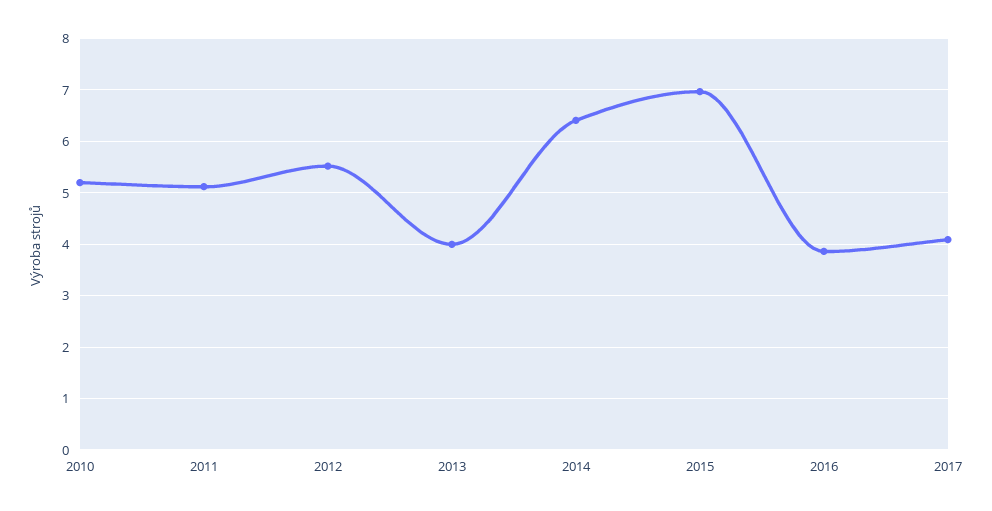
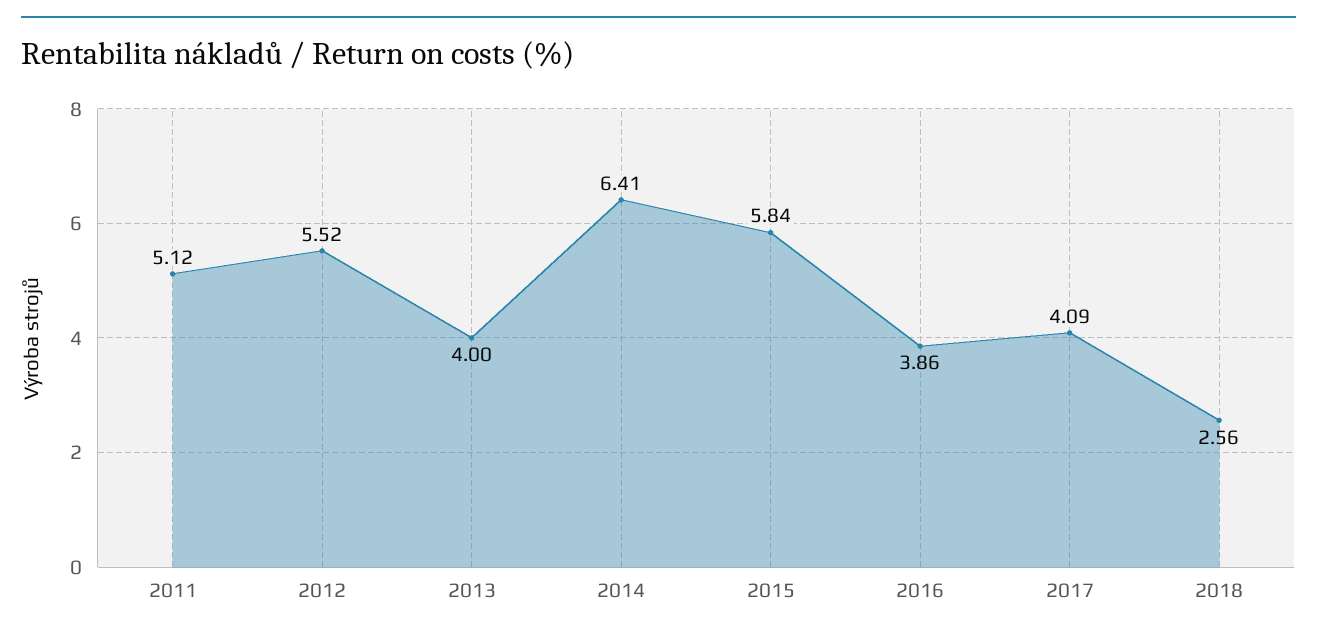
2010: 5.2 -> none
2015: 7 -> 5.84
2018: none -> 2.56

